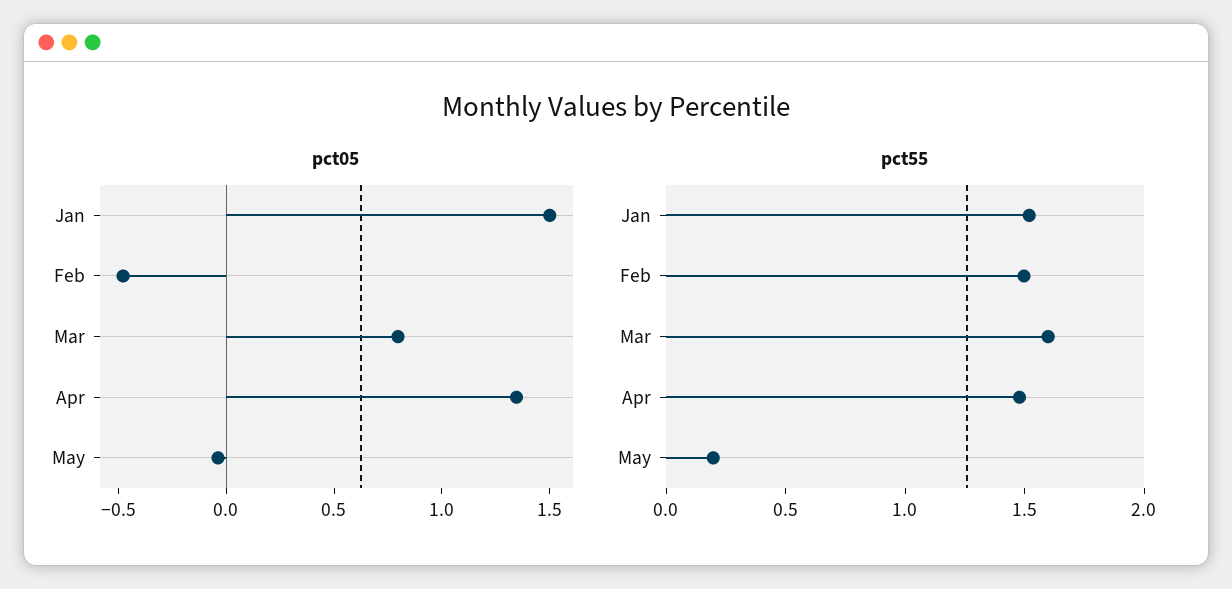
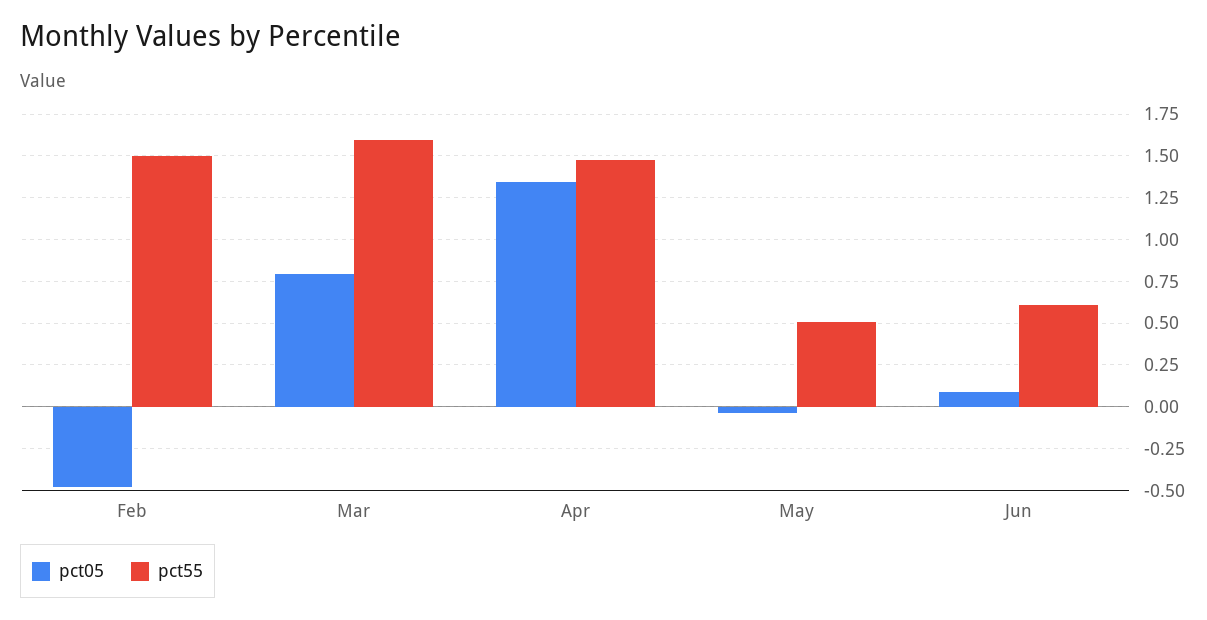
pct05, Jan: 1.5 -> none
pct55, Jan: 1.5 -> none
pct55, May: 0.2 -> 0.5
pct05, Jun: none -> 0.1
pct55, Jun: none -> 0.6

